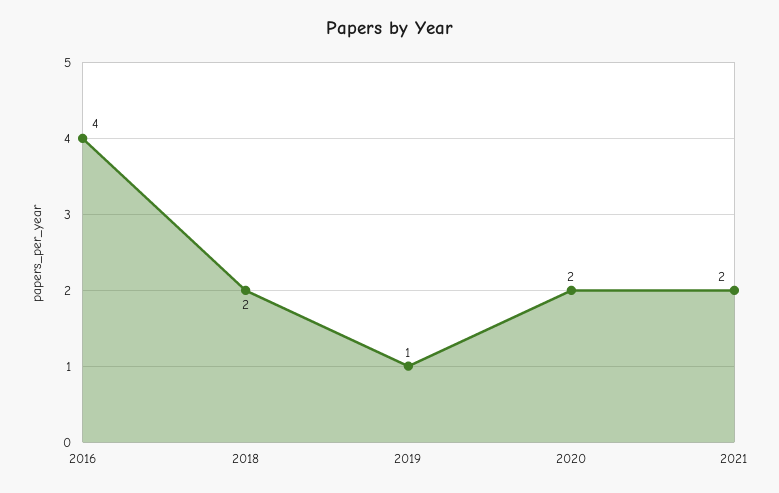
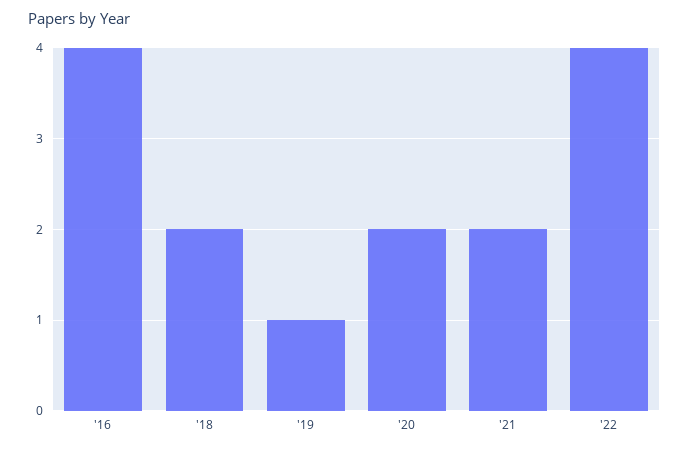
'22: none -> 4

